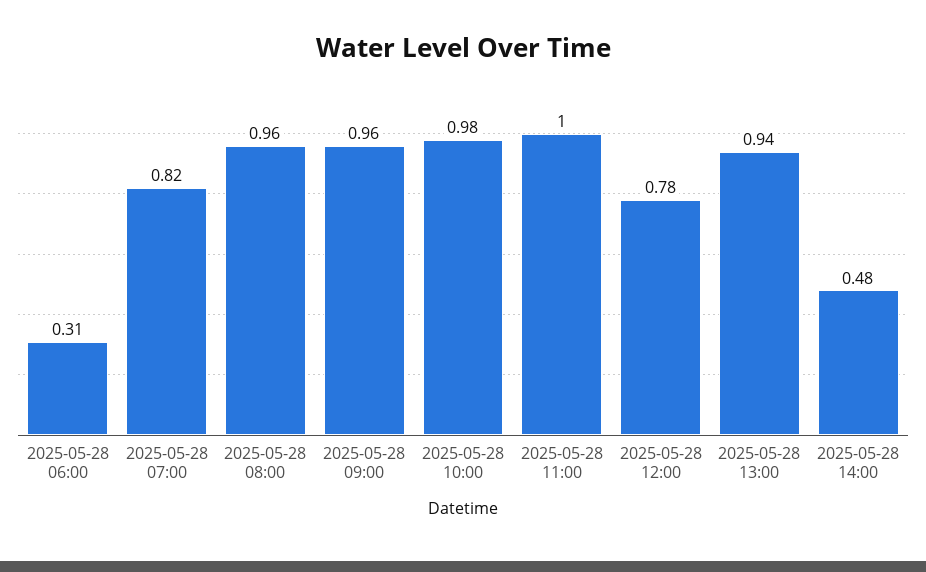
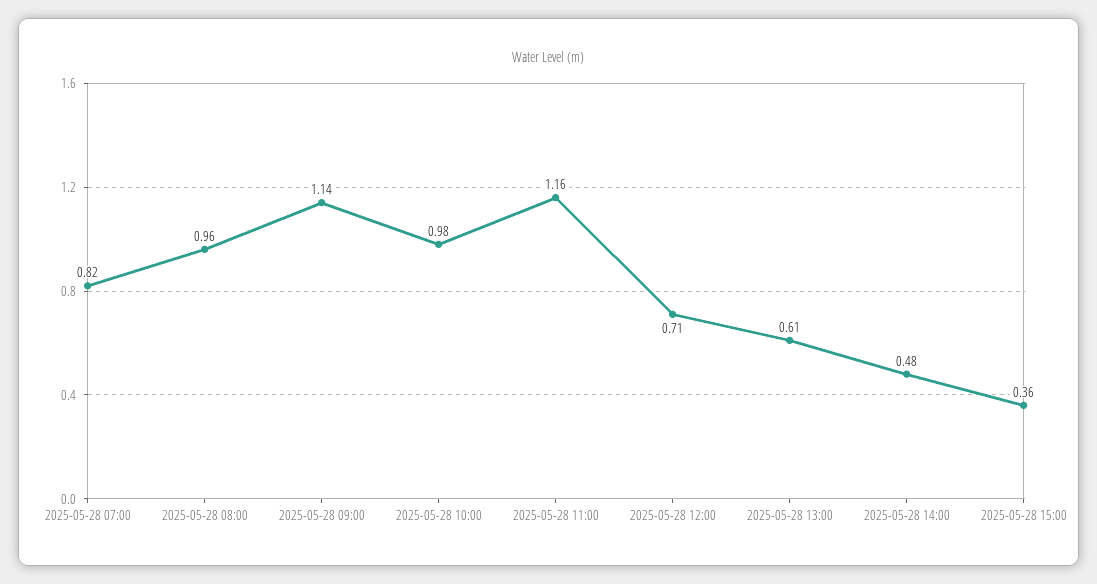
2025-05-28 06:00: 0.31 -> none
2025-05-28 09:00: 0.96 -> 1.14
2025-05-28 11:00: 1 -> 1.16
2025-05-28 12:00: 0.78 -> 0.71
2025-05-28 13:00: 0.94 -> 0.61
2025-05-28 15:00: none -> 0.36

